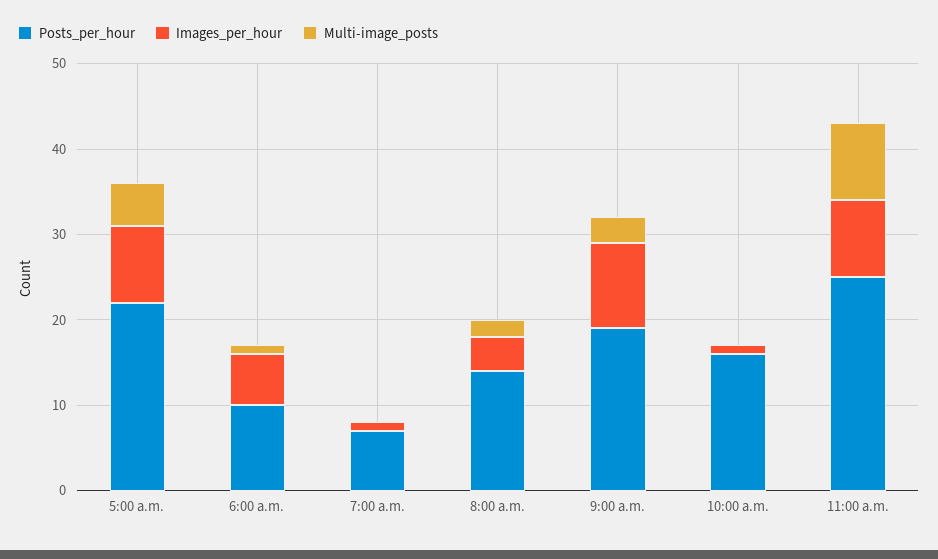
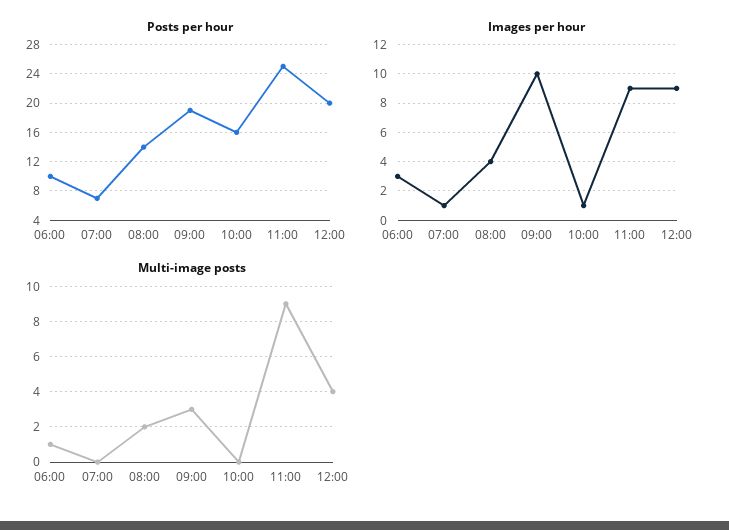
Posts_per_hour, 5:00 a.m.: 22 -> none
Images_per_hour, 5:00 a.m.: 9 -> none
Multi-image_posts, 5:00 a.m.: 5 -> none
Images_per_hour, 6:00 a.m.: 6 -> 3
Posts_per_hour, 12:00: none -> 20
Images_per_hour, 12:00: none -> 9
Multi-image_posts, 12:00: none -> 4

